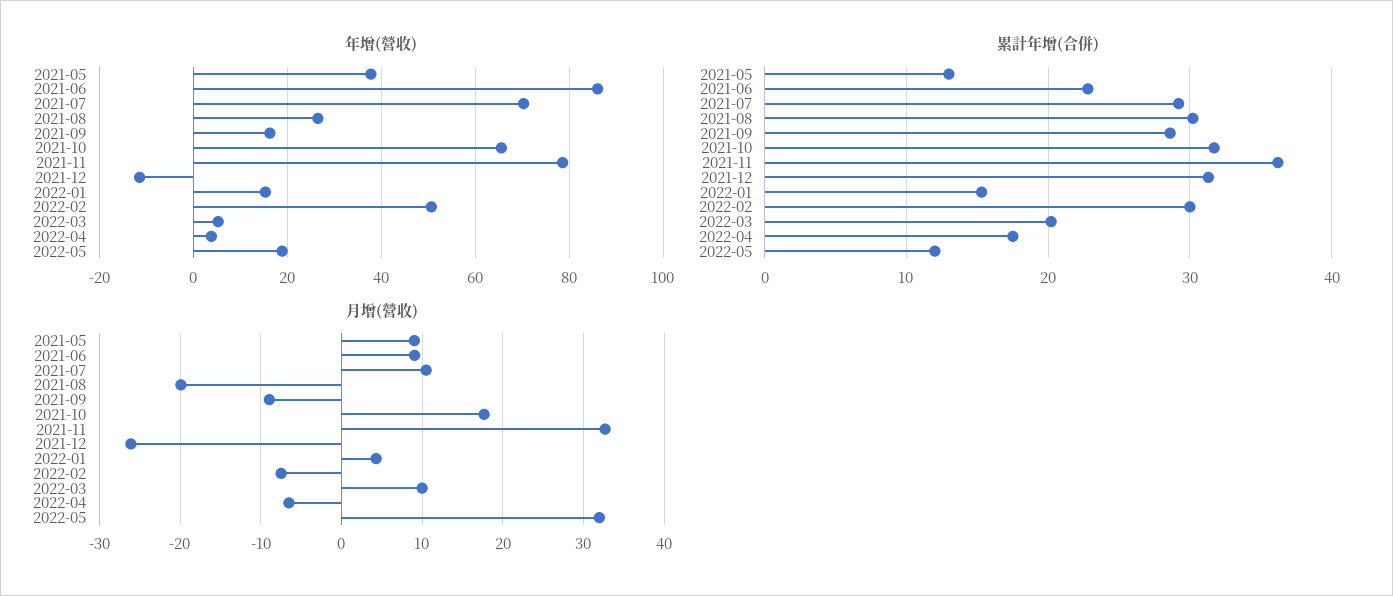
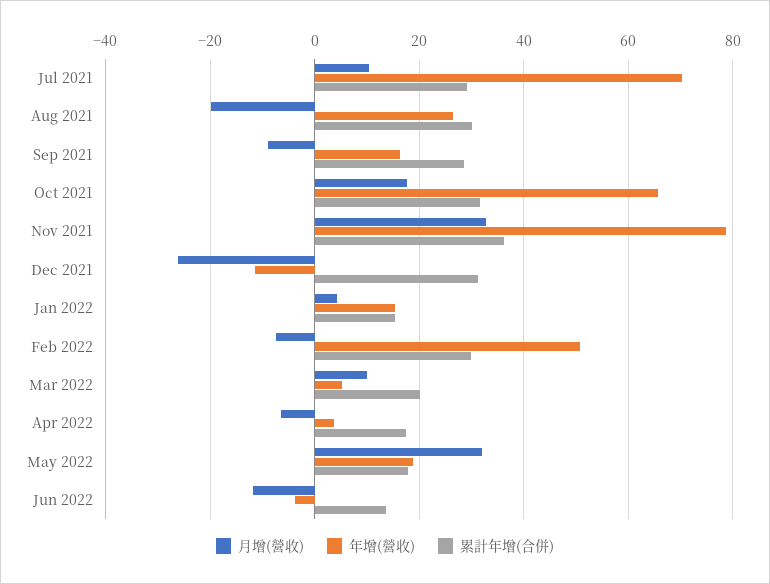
年增(營收), 2021-05: 38 -> none
年增(營收), 2021-06: 86 -> none
累計年增(合併), 2021-05: 13 -> none
累計年增(合併), 2021-06: 23 -> none
累計年增(合併), 2022-05: 12 -> 18
月增(營收), 2021-05: 9 -> none
月增(營收), 2021-06: 9 -> none
月增(營收), Jun 2022: none -> -12
年增(營收), Jun 2022: none -> -4
累計年增(合併), Jun 2022: none -> 14

